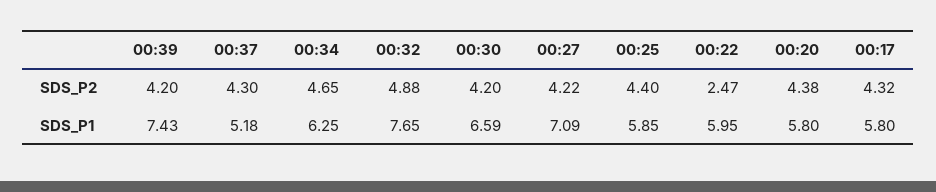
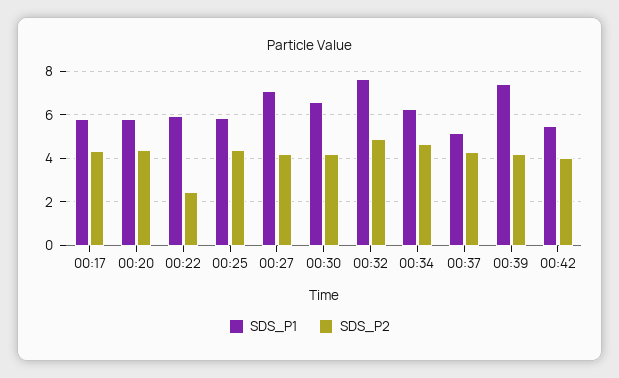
SDS_P1, 00:42: none -> 5.5
SDS_P2, 00:42: none -> 4

